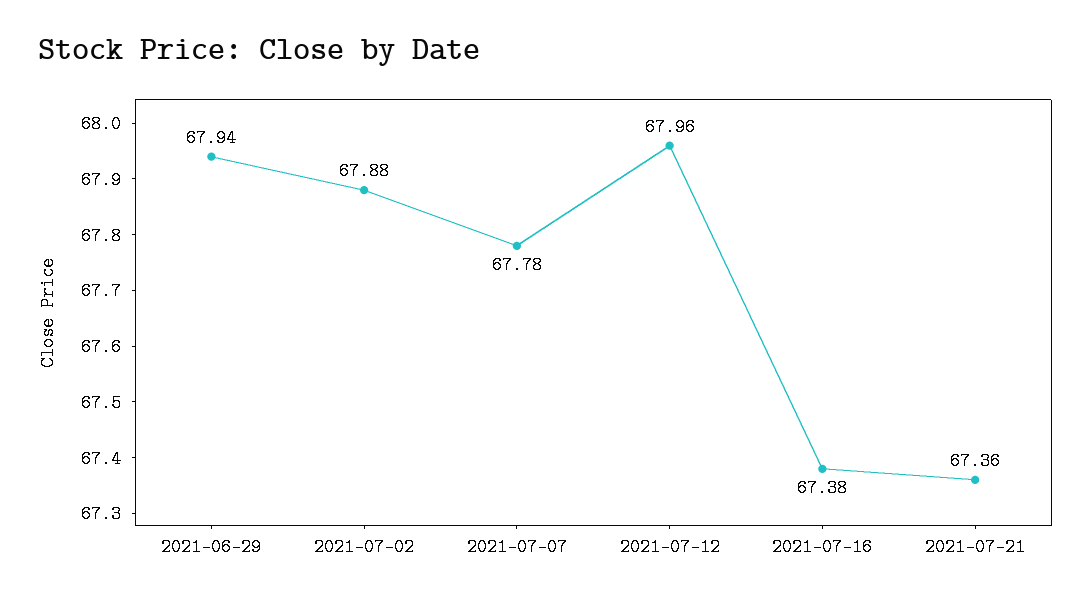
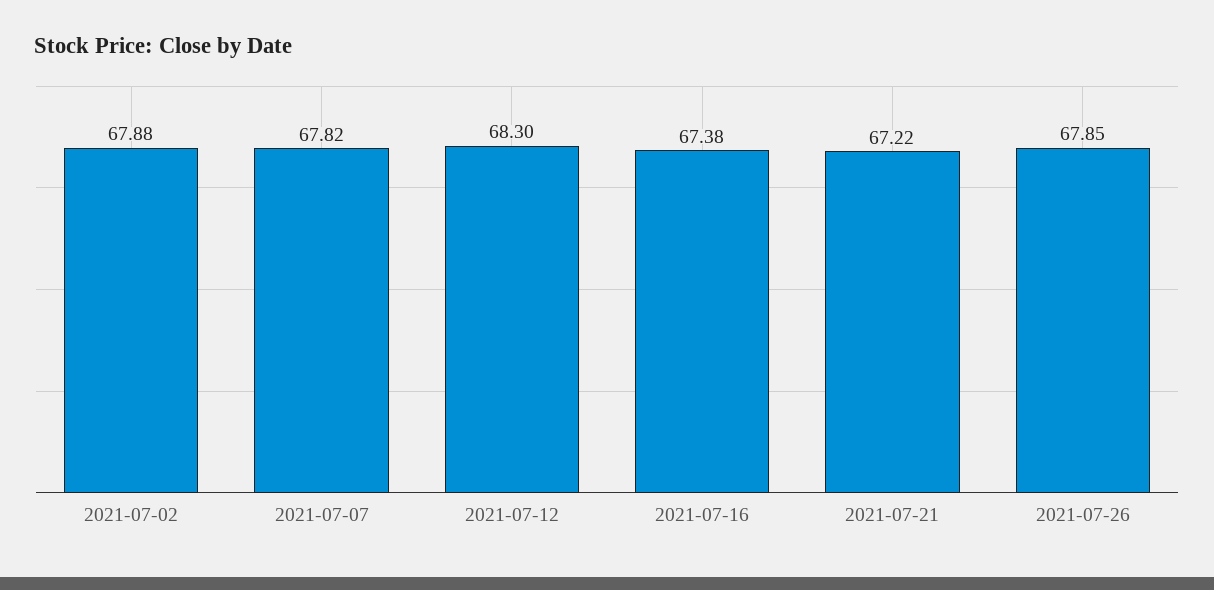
2021-06-29: 67.94 -> none
2021-07-07: 67.78 -> 67.82
2021-07-12: 67.96 -> 68.3
2021-07-21: 67.36 -> 67.22
2021-07-26: none -> 67.85

